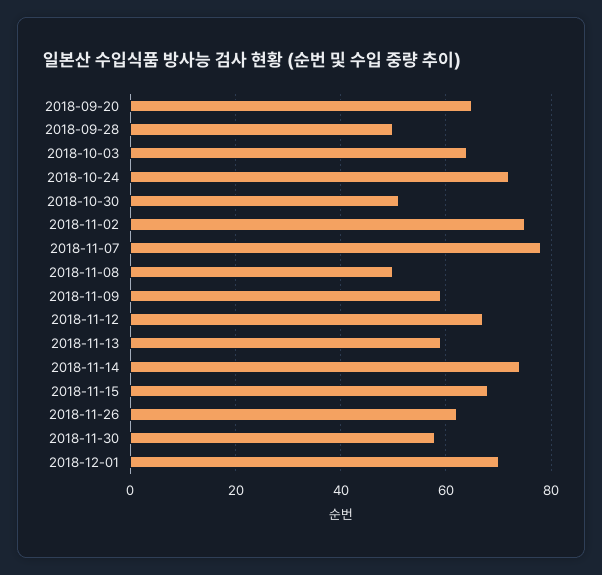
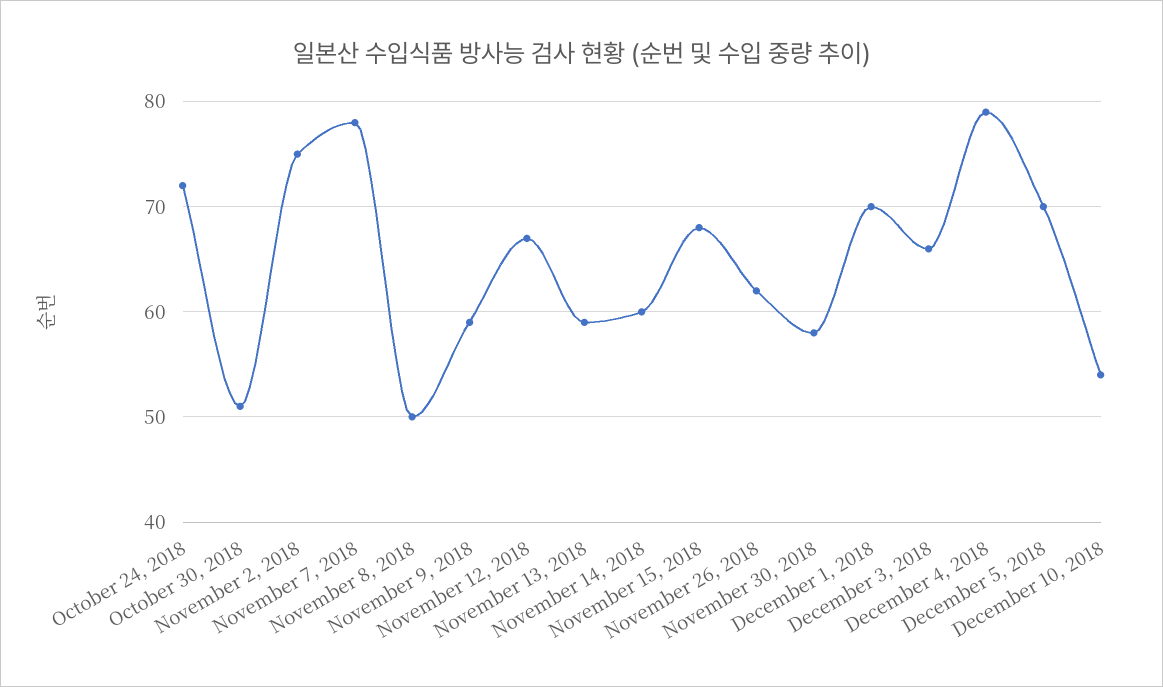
2018-09-20: 65 -> none
2018-09-28: 50 -> none
2018-10-03: 65 -> none
2018-11-14: 75 -> 60
December 3, 2018: none -> 66
December 4, 2018: none -> 79
December 5, 2018: none -> 70
December 10, 2018: none -> 54

